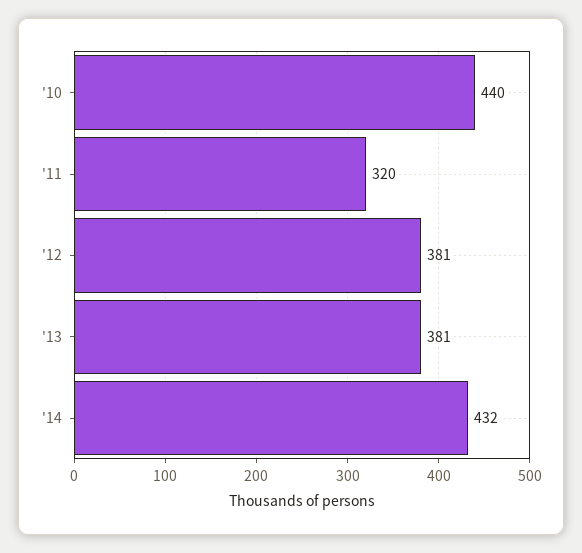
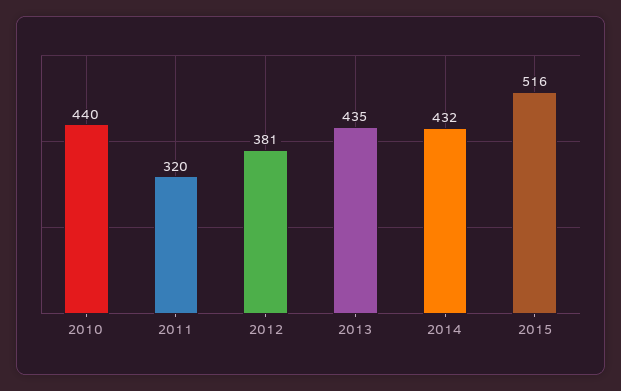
'13: 381 -> 435
2015: none -> 516

